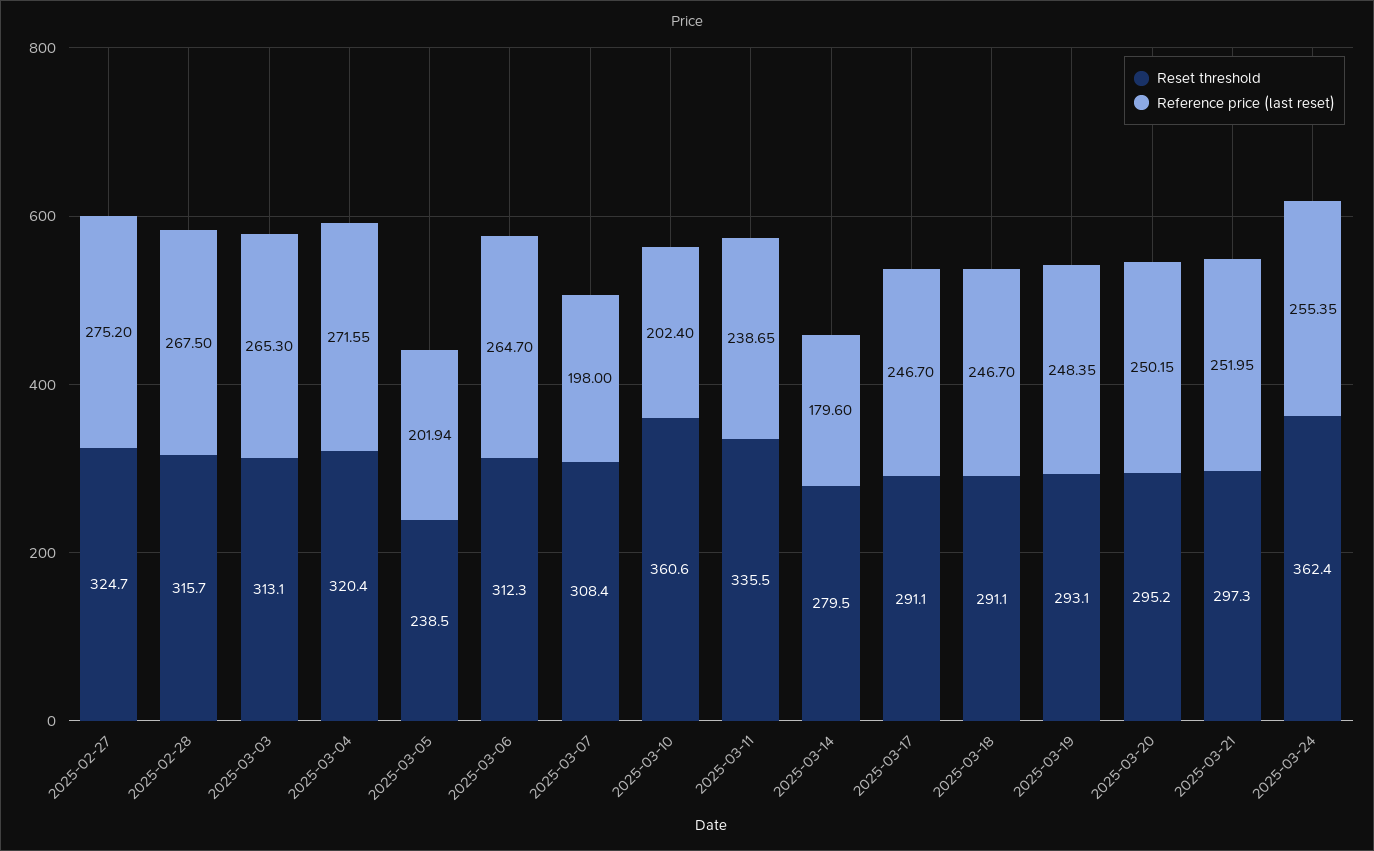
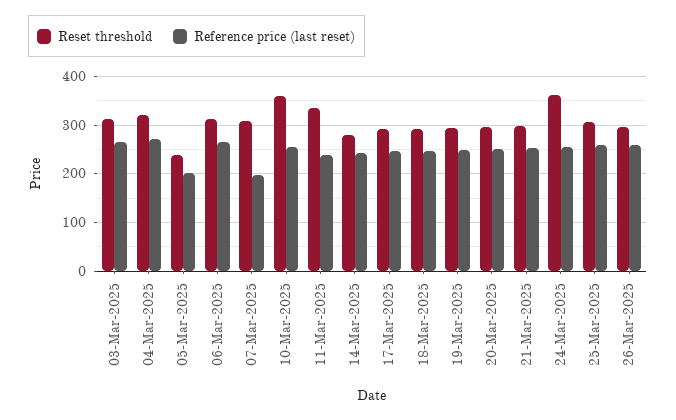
Reset threshold, 2025-02-27: 324.7 -> none
Reference price (last reset), 2025-02-27: 275.2 -> none
Reset threshold, 2025-02-28: 315.7 -> none
Reference price (last reset), 2025-02-28: 267.5 -> none
Reference price (last reset), 2025-03-10: 202.4 -> 260
Reference price (last reset), 2025-03-14: 179.6 -> 240
Reset threshold, 25-Mar-2025: none -> 300
Reference price (last reset), 25-Mar-2025: none -> 260
Reset threshold, 26-Mar-2025: none -> 300
Reference price (last reset), 26-Mar-2025: none -> 260

